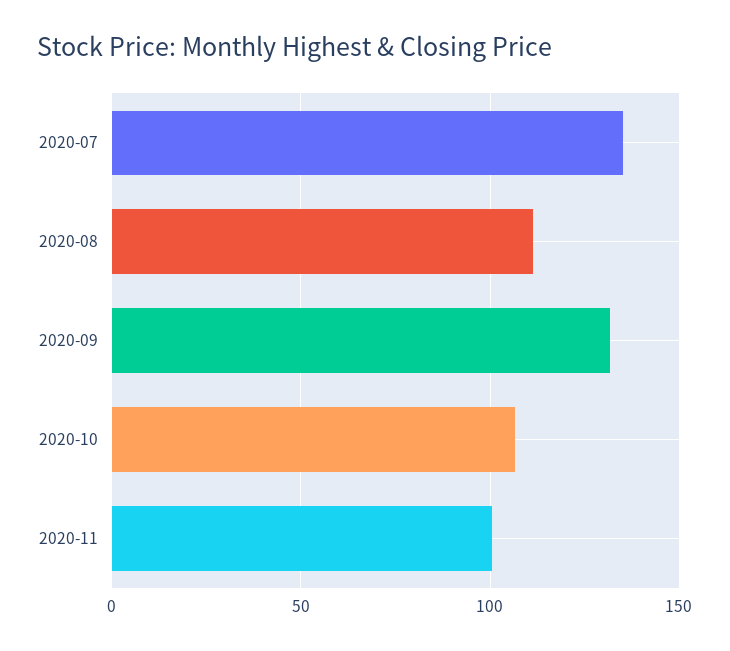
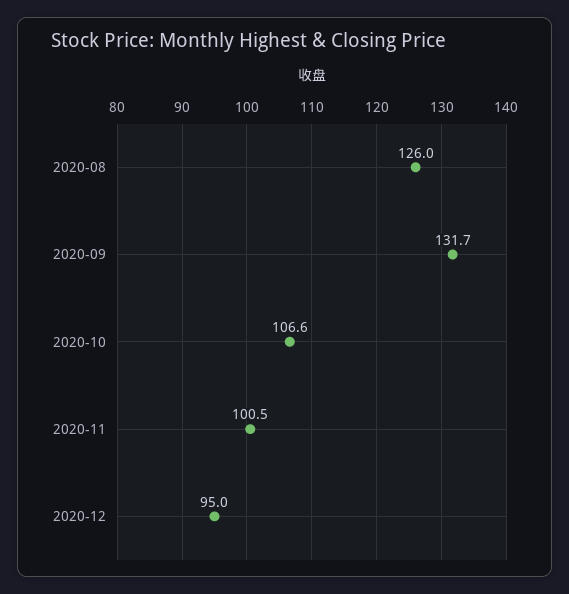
2020-07: 135 -> none
2020-08: 110 -> 126
2020-12: none -> 95

